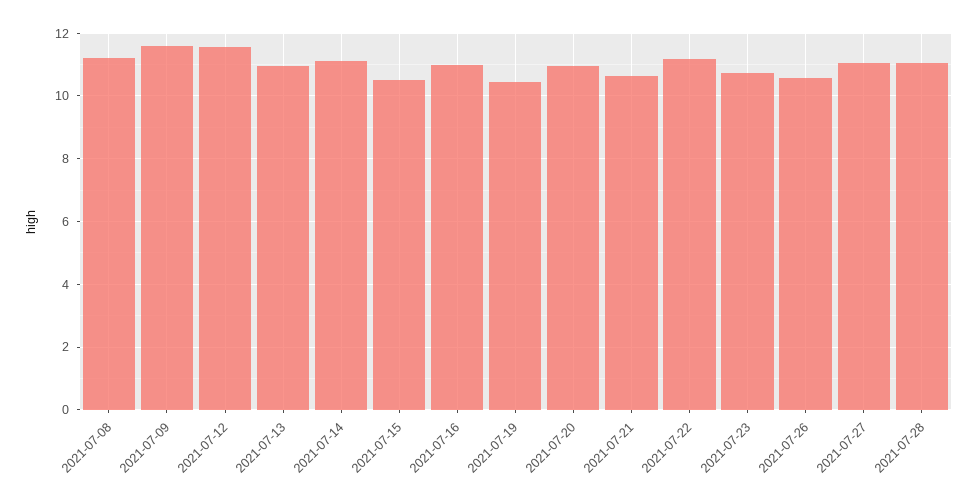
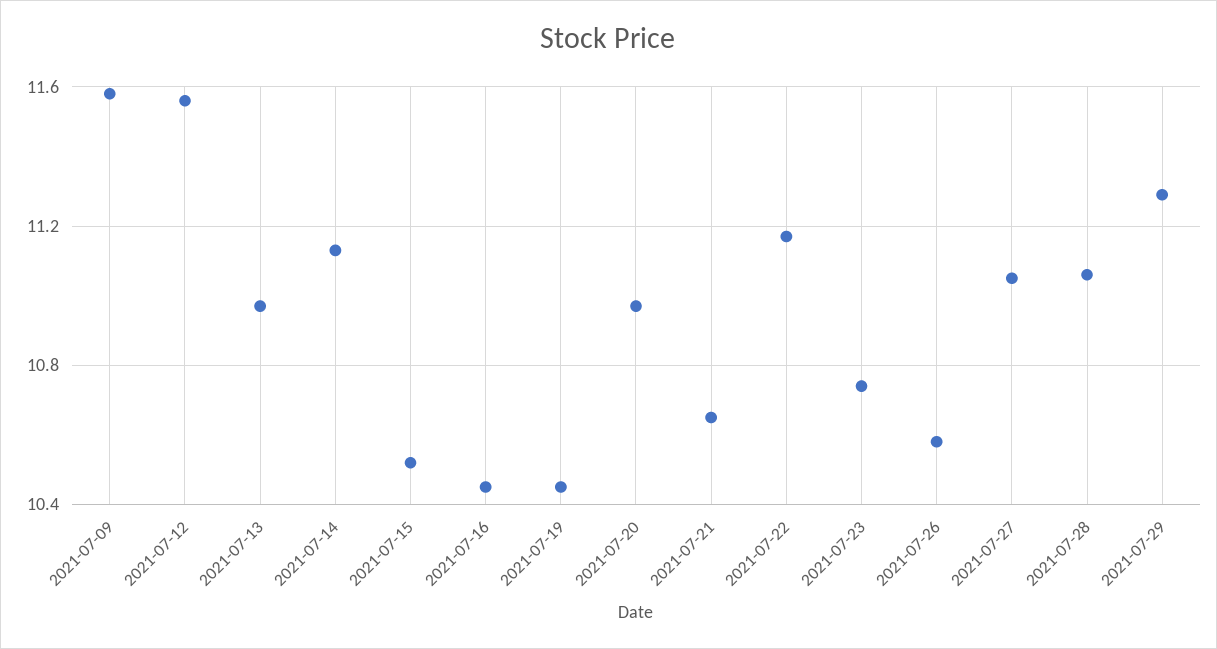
2021-07-08: 11.2 -> none
2021-07-16: 11 -> 10.45
2021-07-29: none -> 11.3

